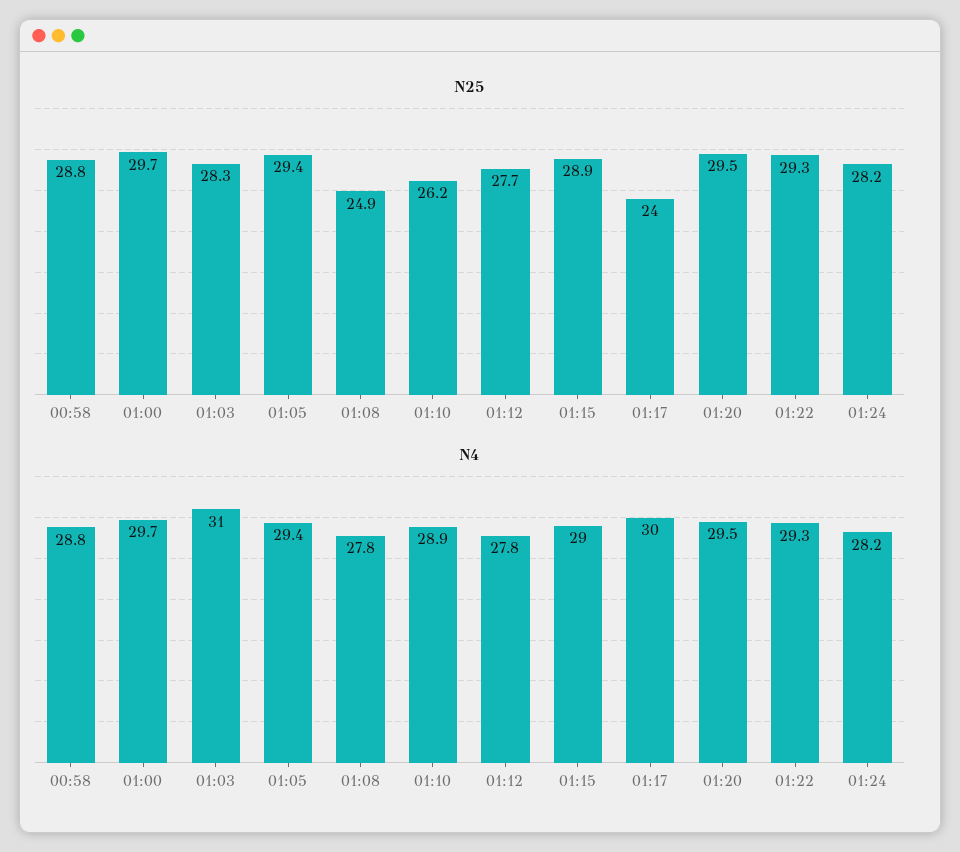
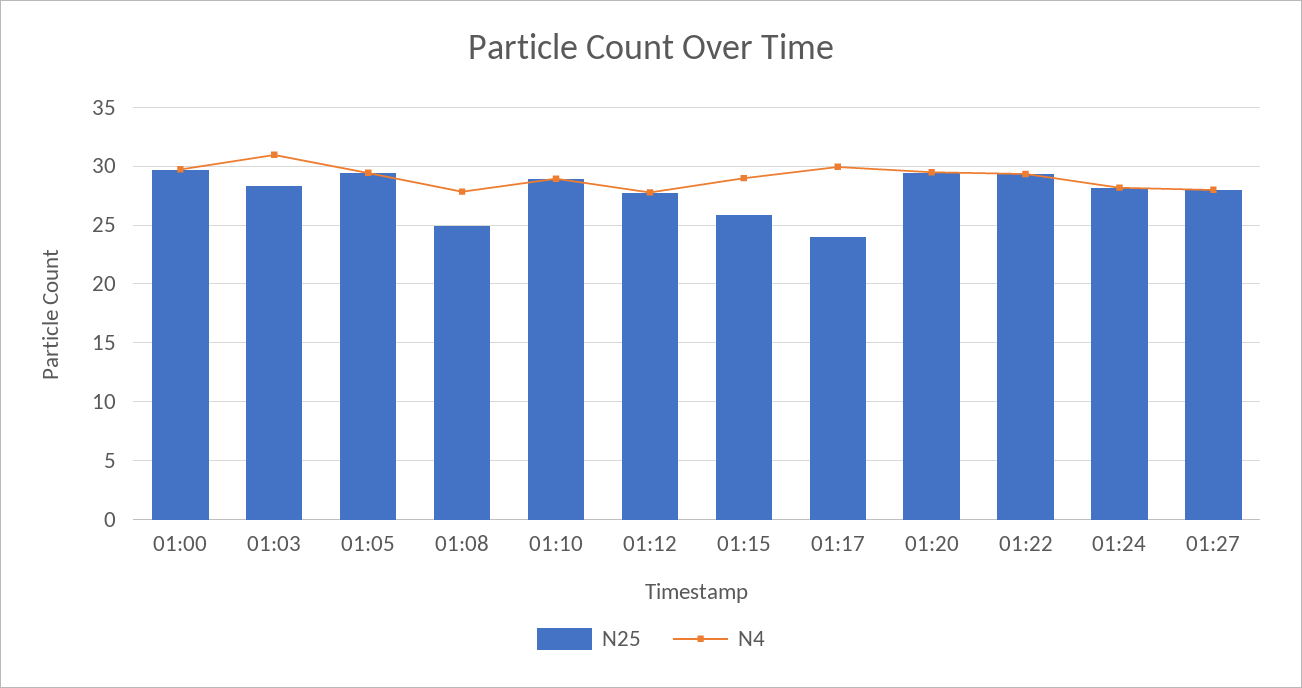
N25, 00:58: 28.8 -> none
N25, 01:10: 26.2 -> 29
N25, 01:15: 28.9 -> 26
N4, 00:58: 28.8 -> none
N25, 01:27: none -> 28
N4, 01:27: none -> 28

